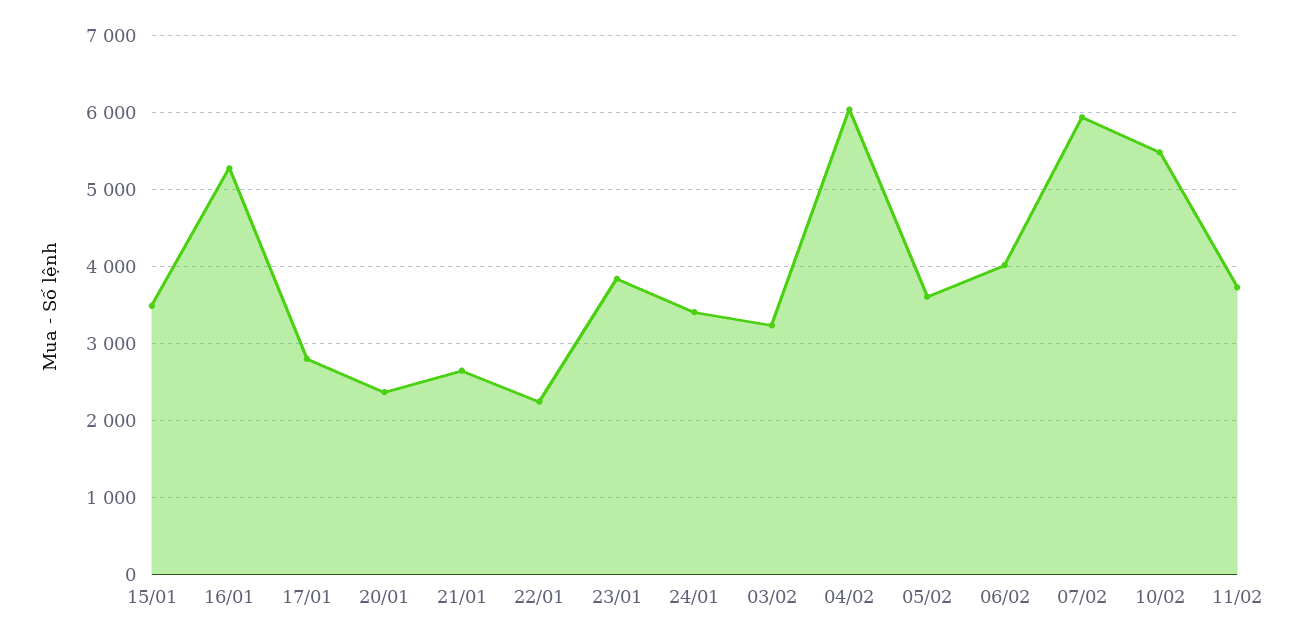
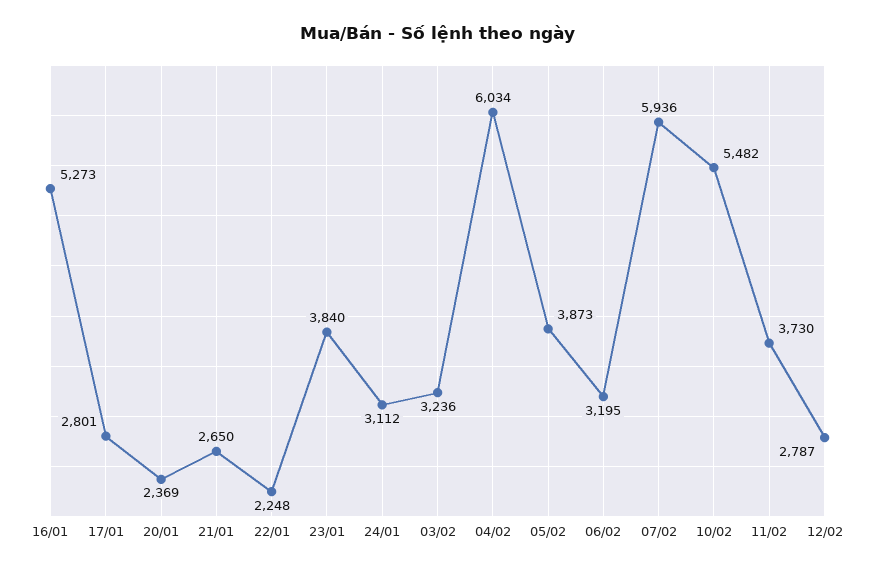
15/01: 3500 -> none
24/01: 3400 -> 3112
05/02: 3600 -> 3873
06/02: 4000 -> 3195
12/02: none -> 2787

